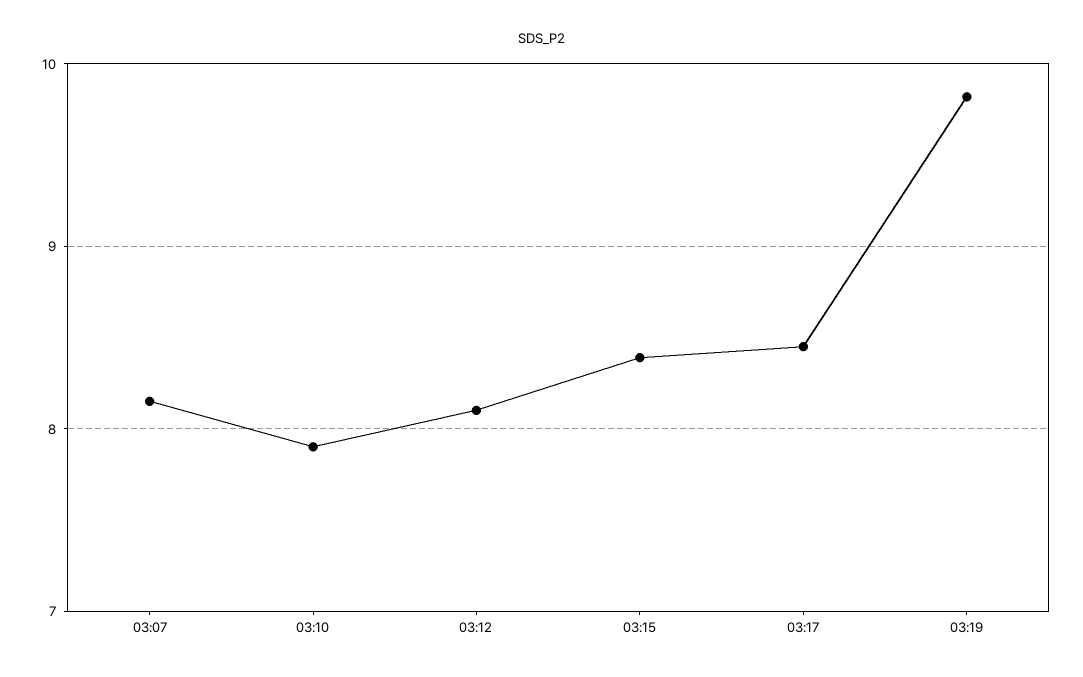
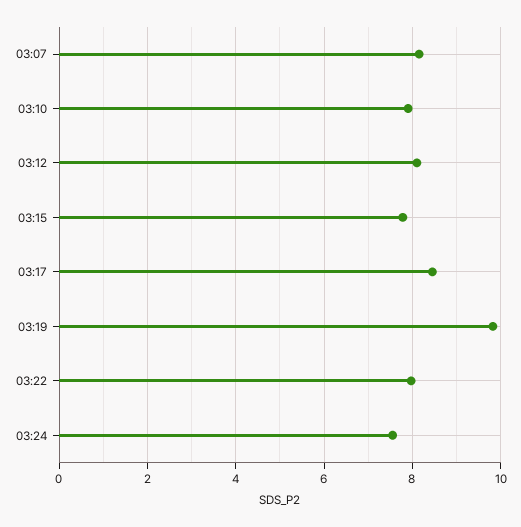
03:15: 8.4 -> 7.8
03:22: none -> 8
03:24: none -> 7.6

